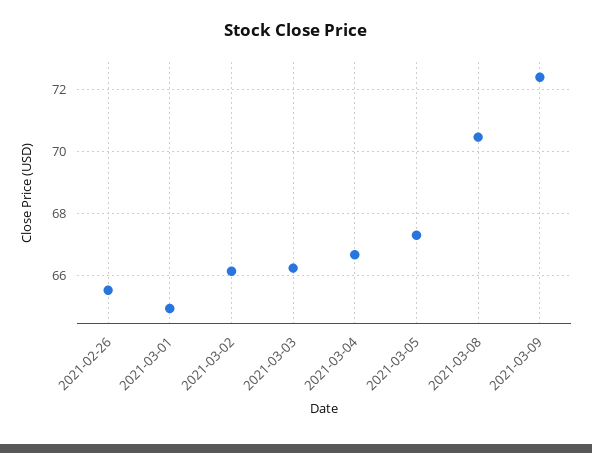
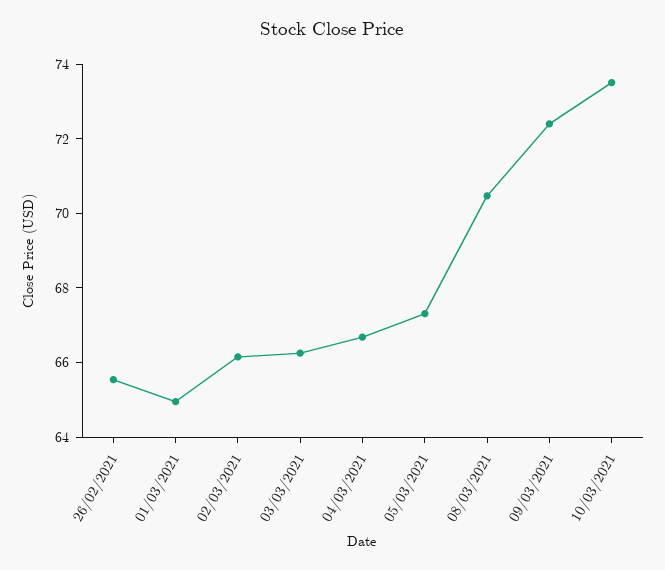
10/03/2021: none -> 73.5

